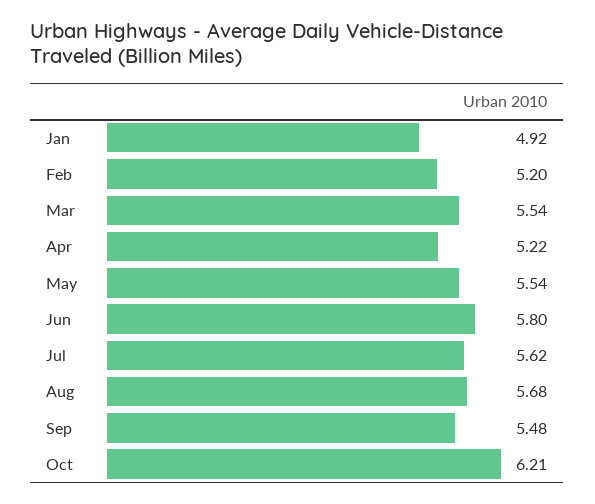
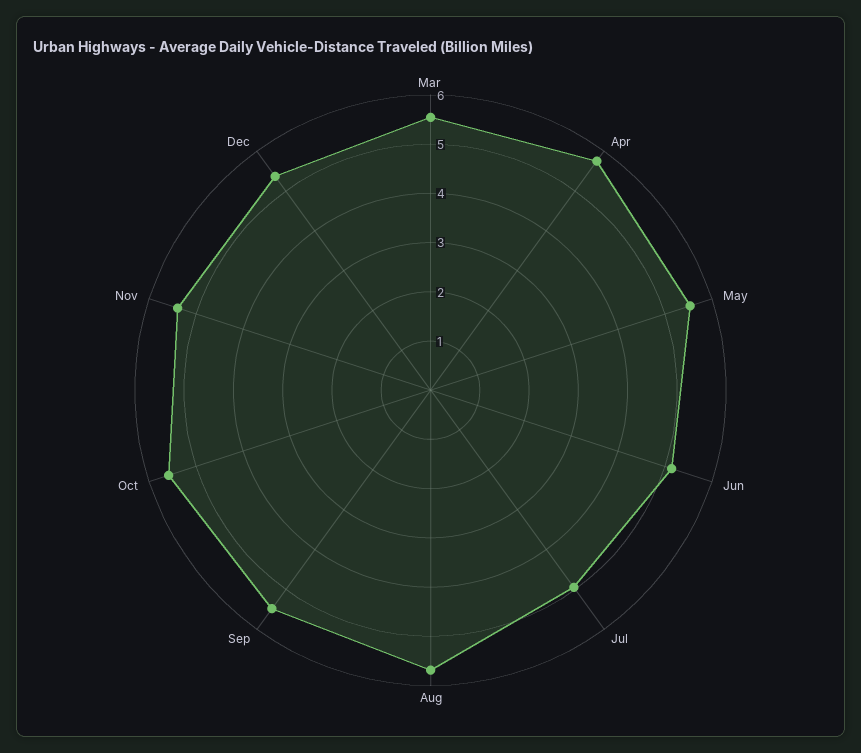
Jan: 4.92 -> none
Feb: 5.2 -> none
Apr: 5.22 -> 5.8
Jun: 5.8 -> 5.2
Jul: 5.62 -> 5
Oct: 6.21 -> 5.6
Nov: none -> 5.4
Dec: none -> 5.4

